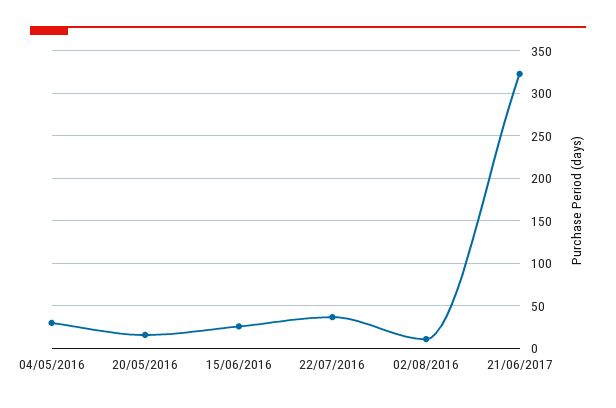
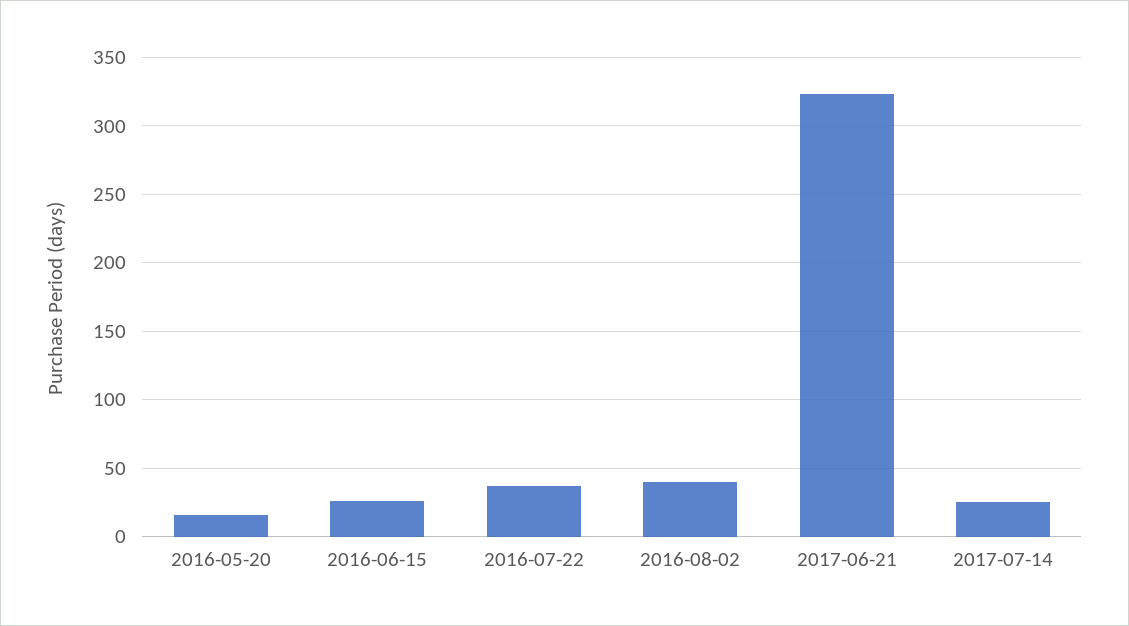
04/05/2016: 30 -> none
02/08/2016: 10 -> 40
2017-07-14: none -> 25

